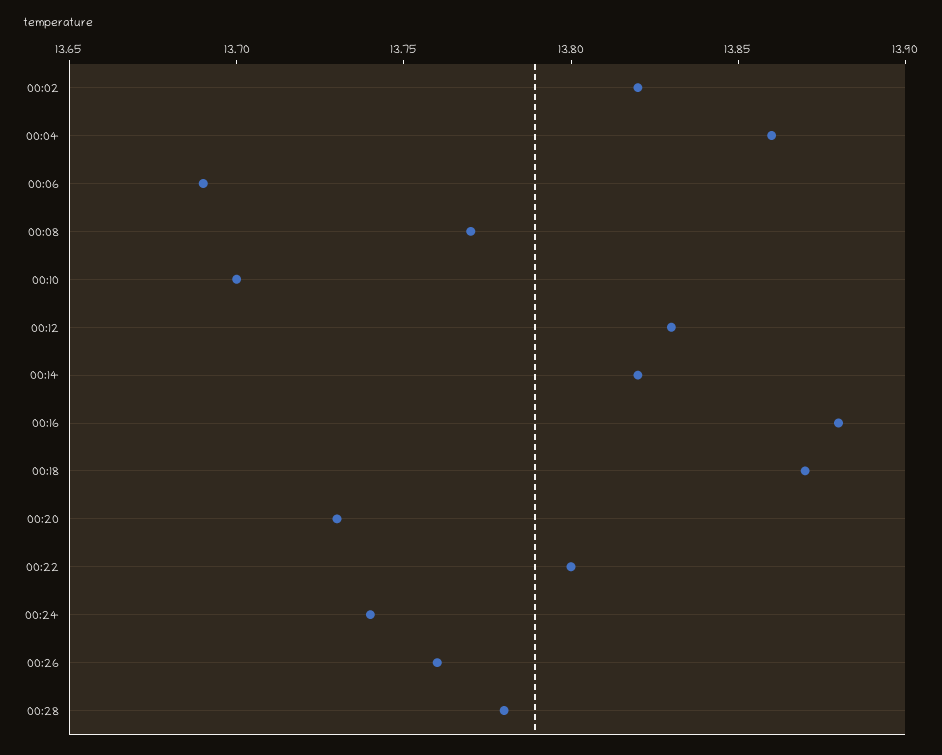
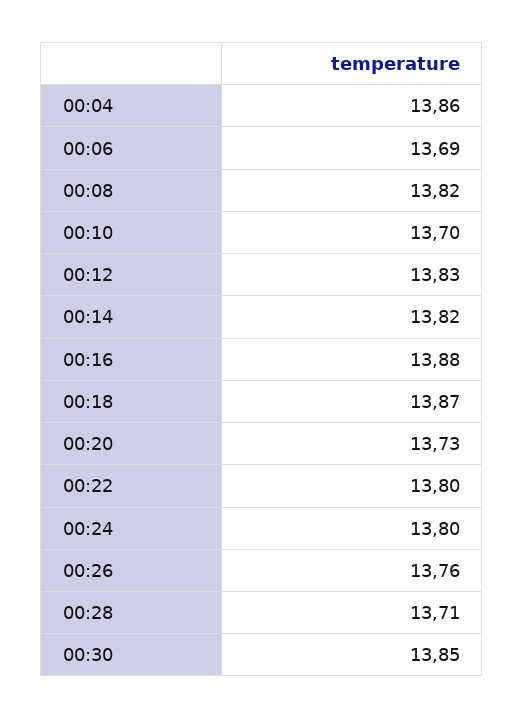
00:02: 13.82 -> none
00:08: 13.77 -> 13.82
00:24: 13.74 -> 13.8
00:28: 13.78 -> 13.71
00:30: none -> 13.85

